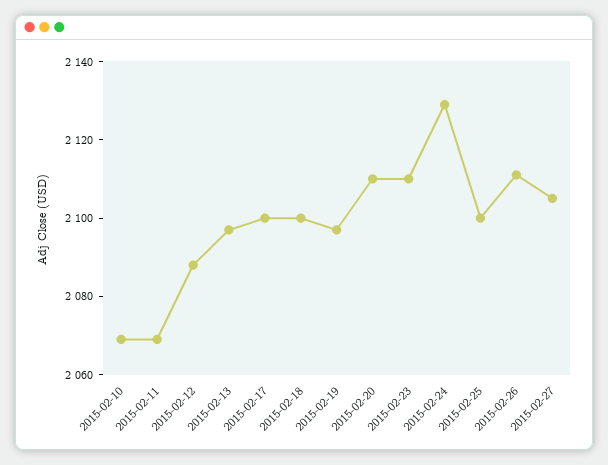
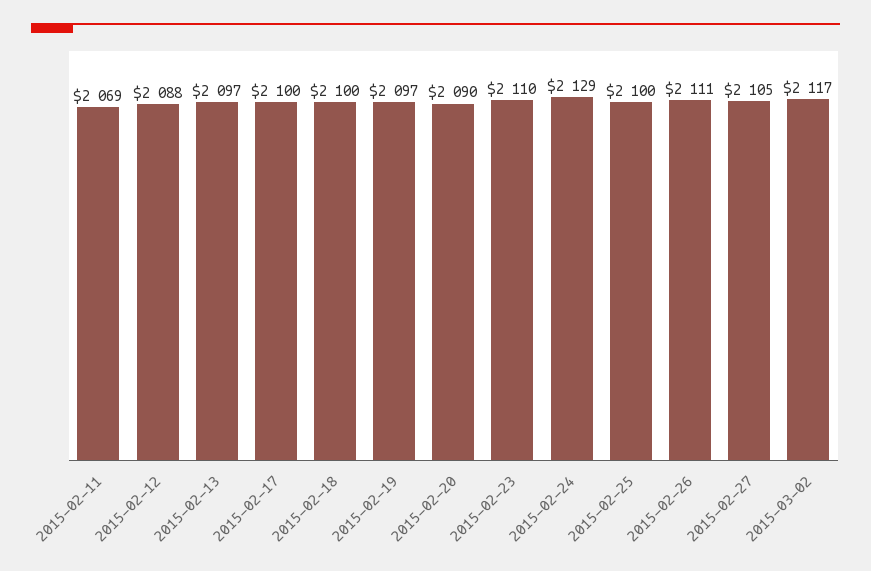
2015-02-10: 2070 -> none
2015-02-20: 2110 -> 2090
2015-03-02: none -> 2117

